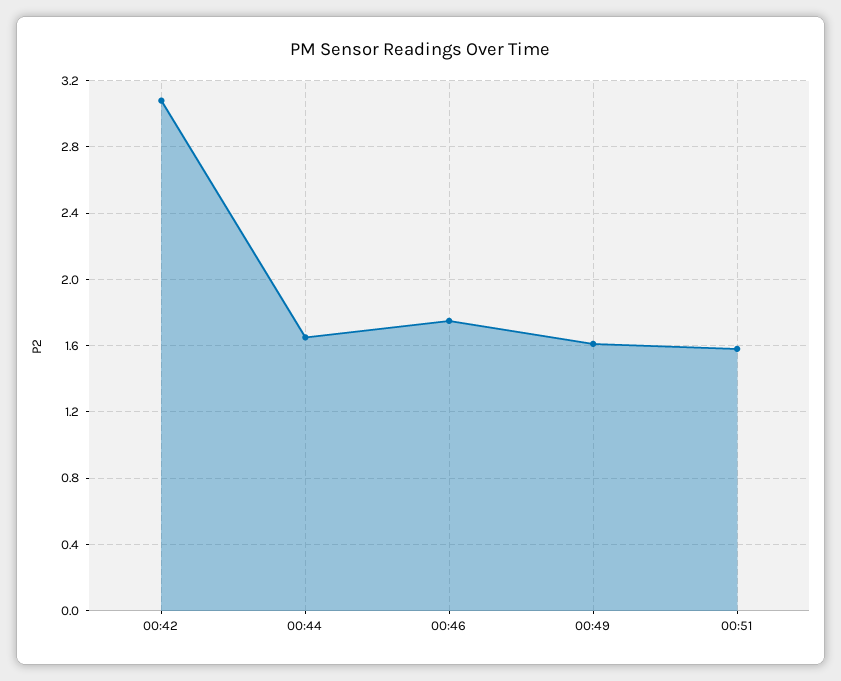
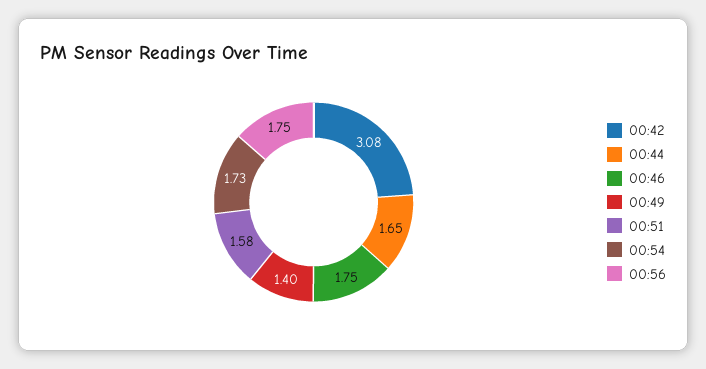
00:49: 1.6 -> 1.4
00:54: none -> 1.73
00:56: none -> 1.75

